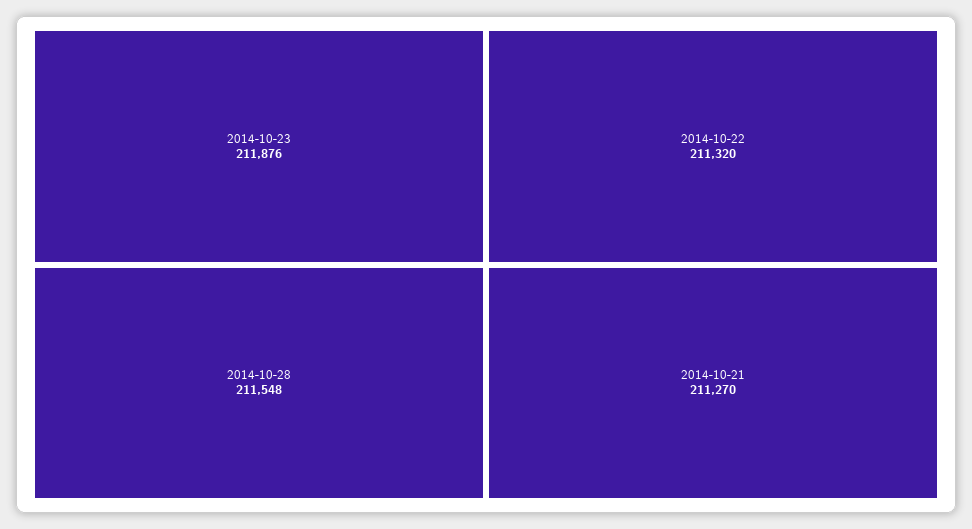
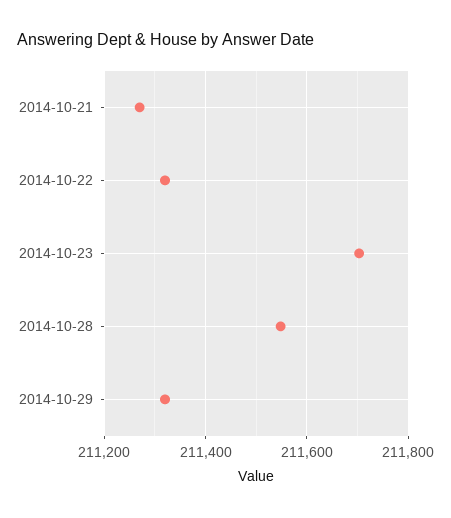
2014-10-23: 211876 -> 211700
2014-10-29: none -> 211320

